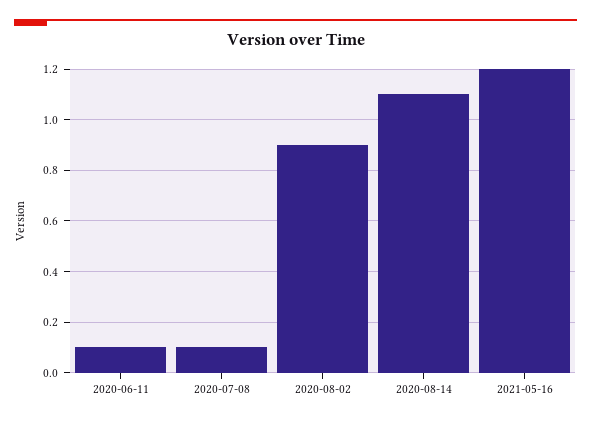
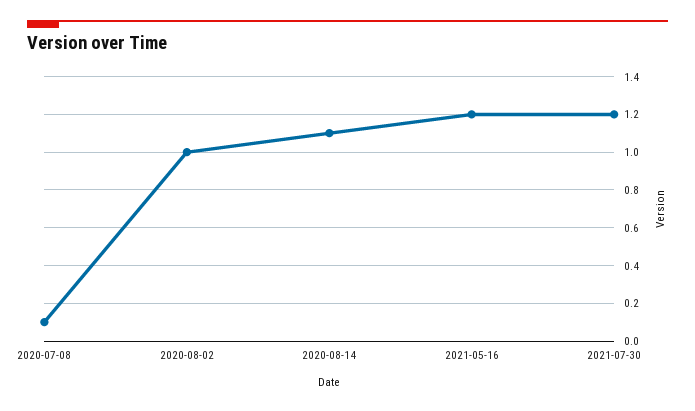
2020-06-11: 0.1 -> none
2020-08-02: 0.9 -> 1
2021-07-30: none -> 1.2

